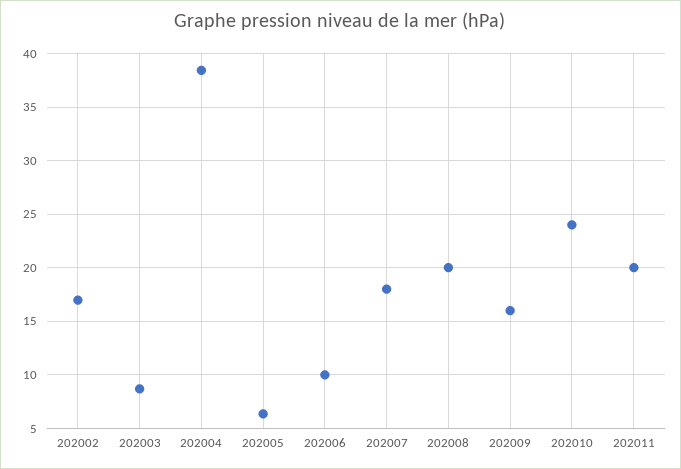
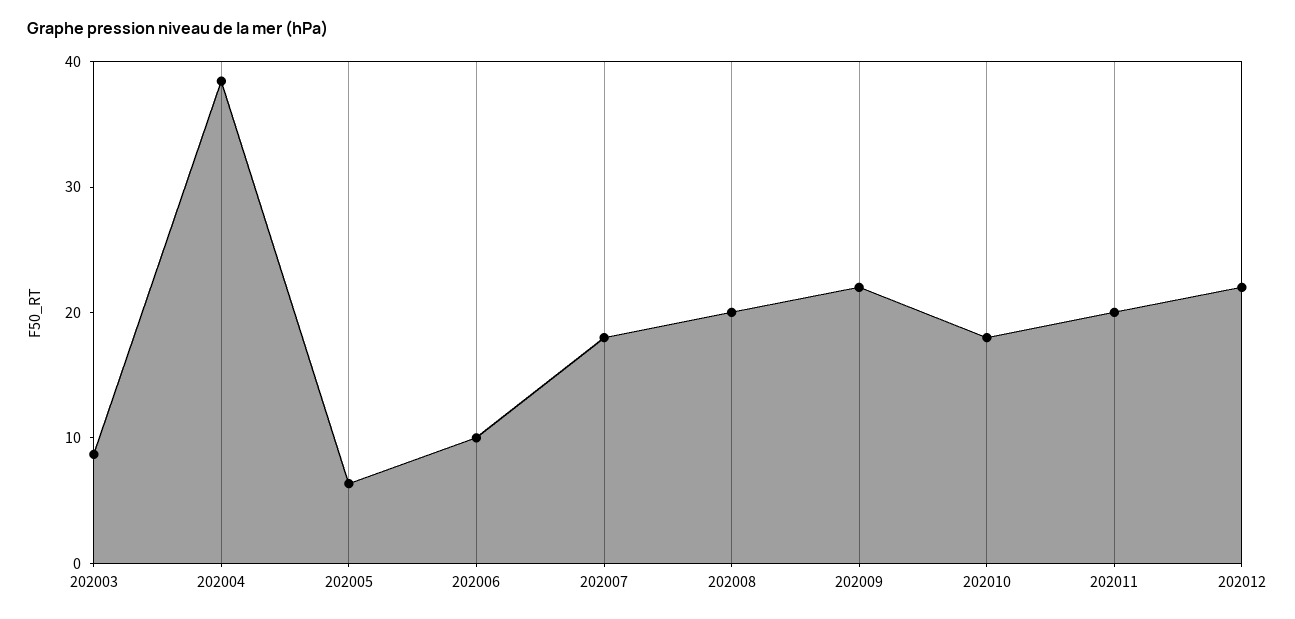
202002: 17 -> none
202009: 16 -> 22
202010: 24 -> 18
202012: none -> 22

